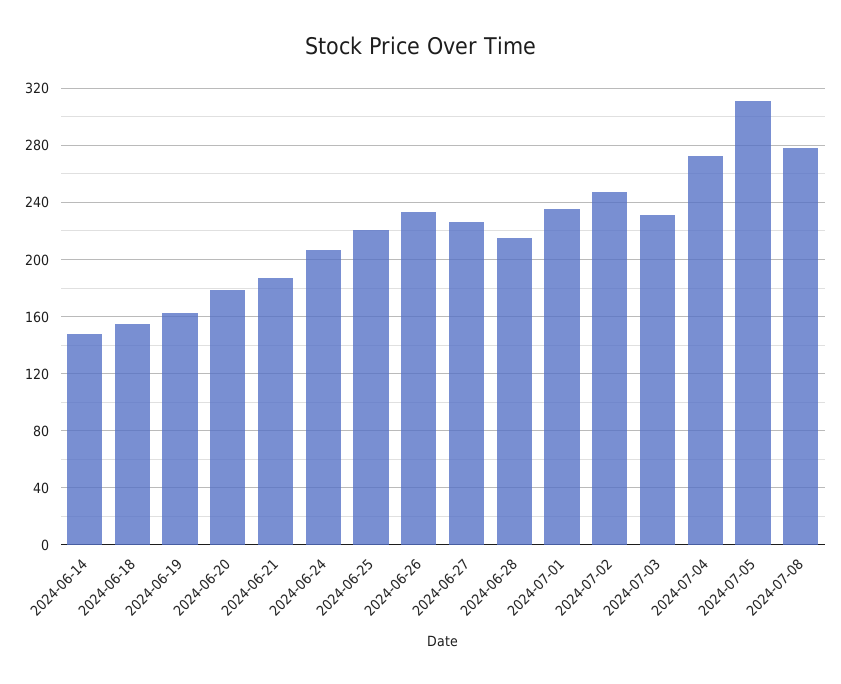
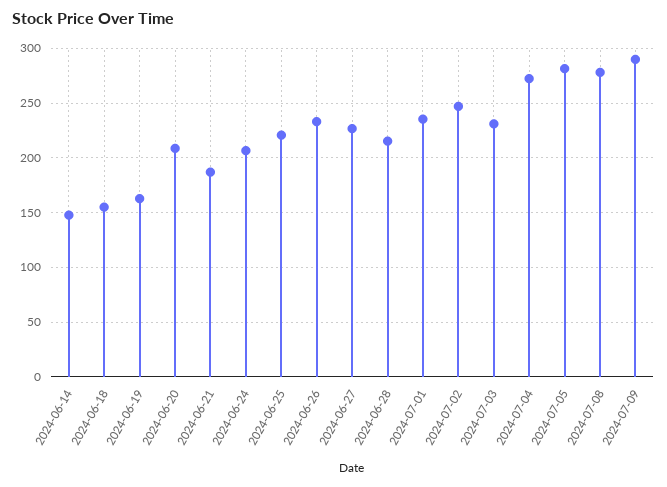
2024-06-20: 180 -> 210
2024-07-05: 310 -> 280
2024-07-09: none -> 290

